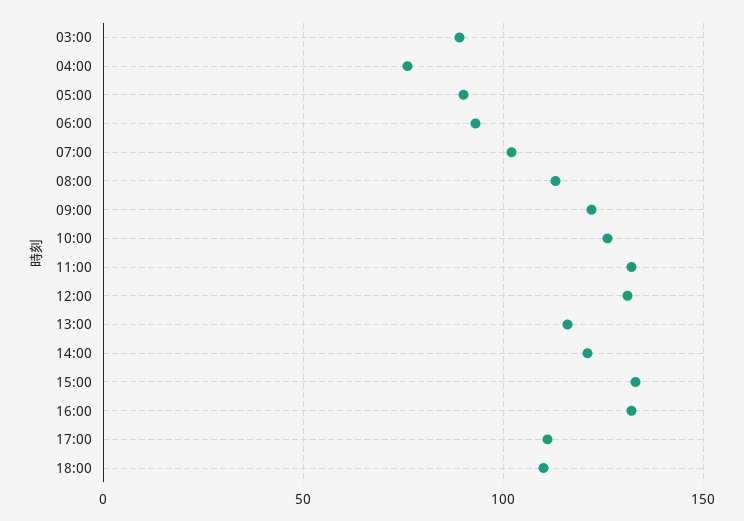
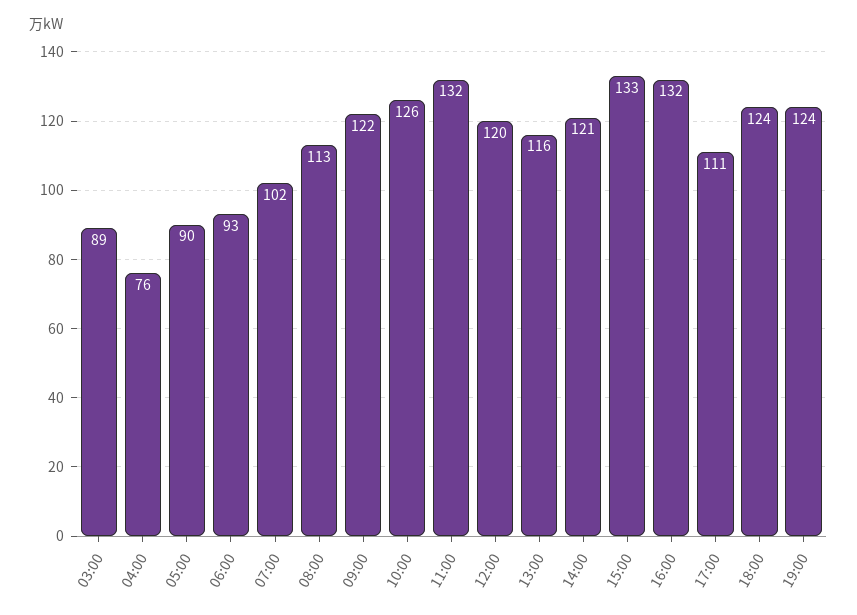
12:00: 130 -> 120
18:00: 110 -> 124
19:00: none -> 124

